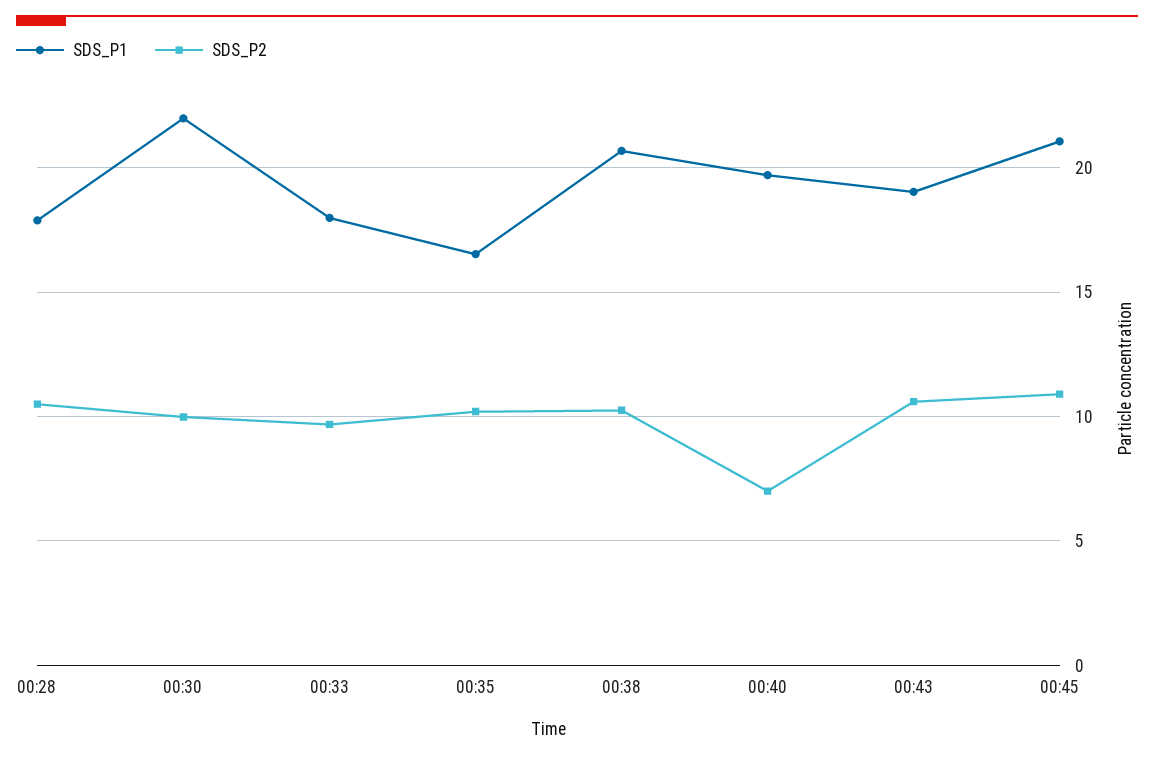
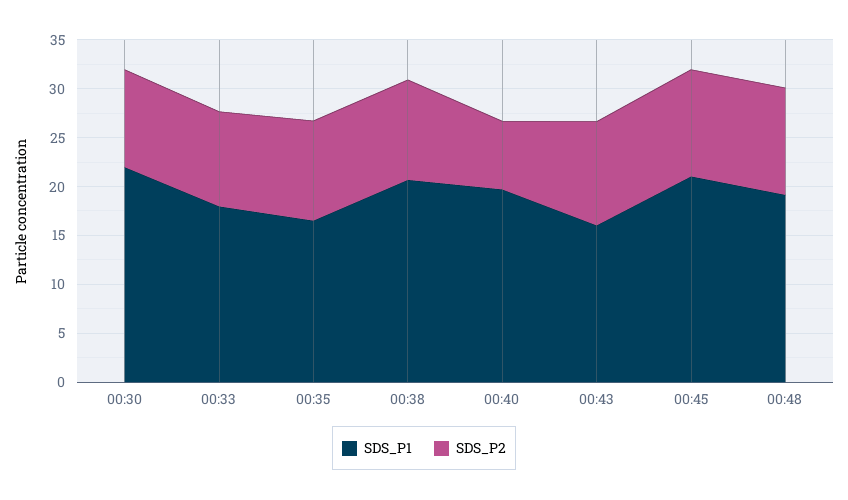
SDS_P1, 00:28: 18 -> none
SDS_P2, 00:28: 10.5 -> none
SDS_P1, 00:43: 19 -> 16
SDS_P1, 00:48: none -> 19
SDS_P2, 00:48: none -> 11

